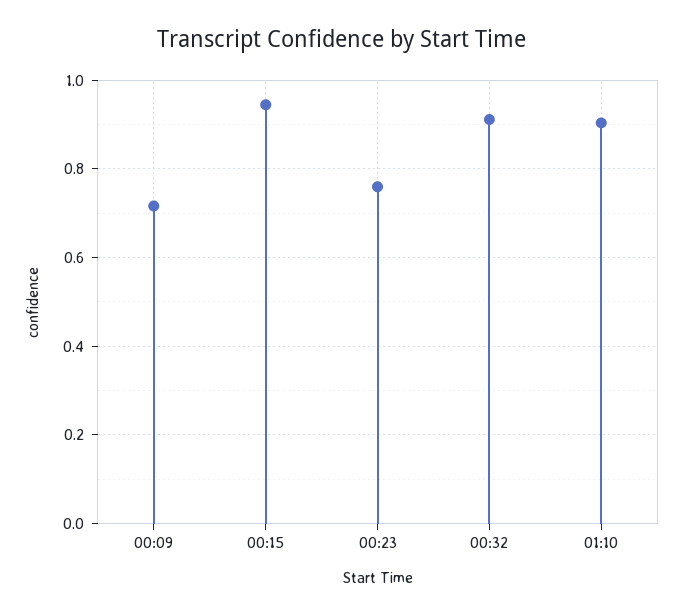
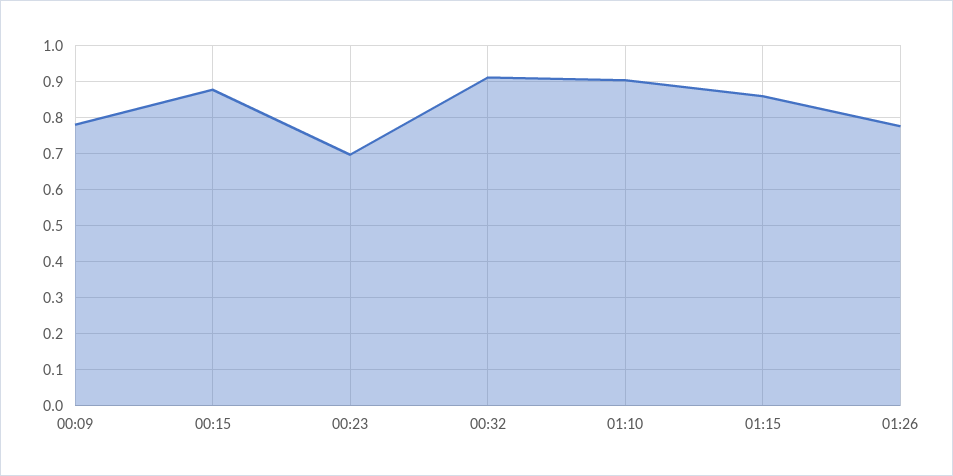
00:09: 0.72 -> 0.78
00:15: 0.94 -> 0.88
00:23: 0.76 -> 0.7
01:15: none -> 0.86
01:26: none -> 0.78

